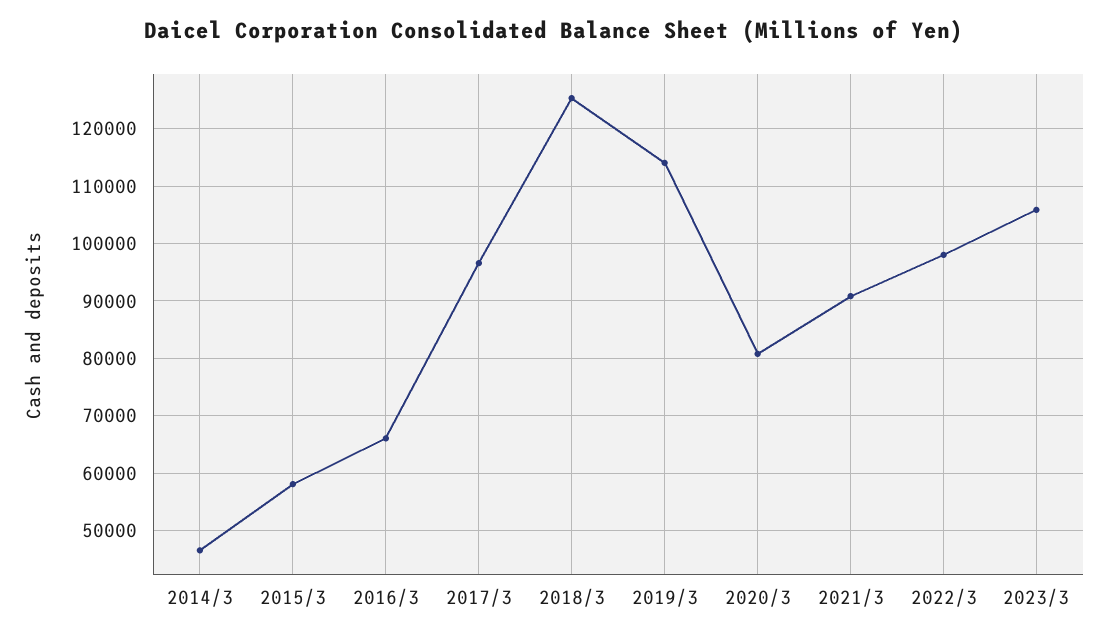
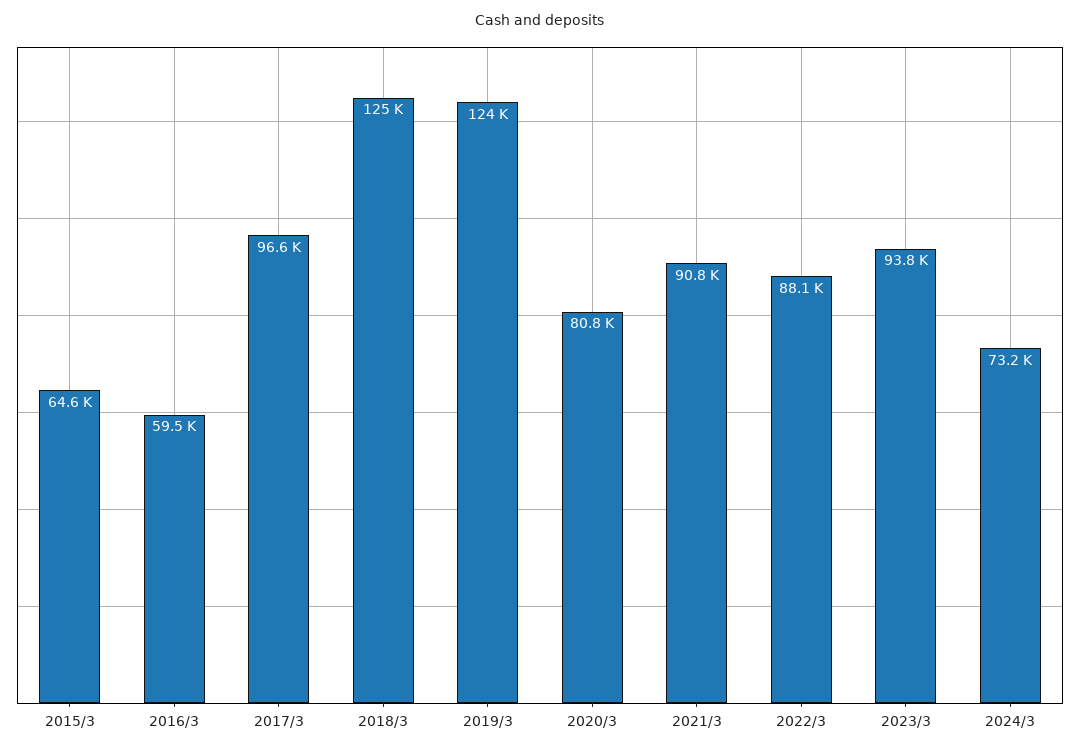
2014/3: 46000 -> none
2015/3: 58000 -> 64600
2016/3: 66000 -> 59500
2019/3: 114000 -> 124000
2022/3: 98000 -> 88100
2023/3: 106000 -> 93800
2024/3: none -> 73200

